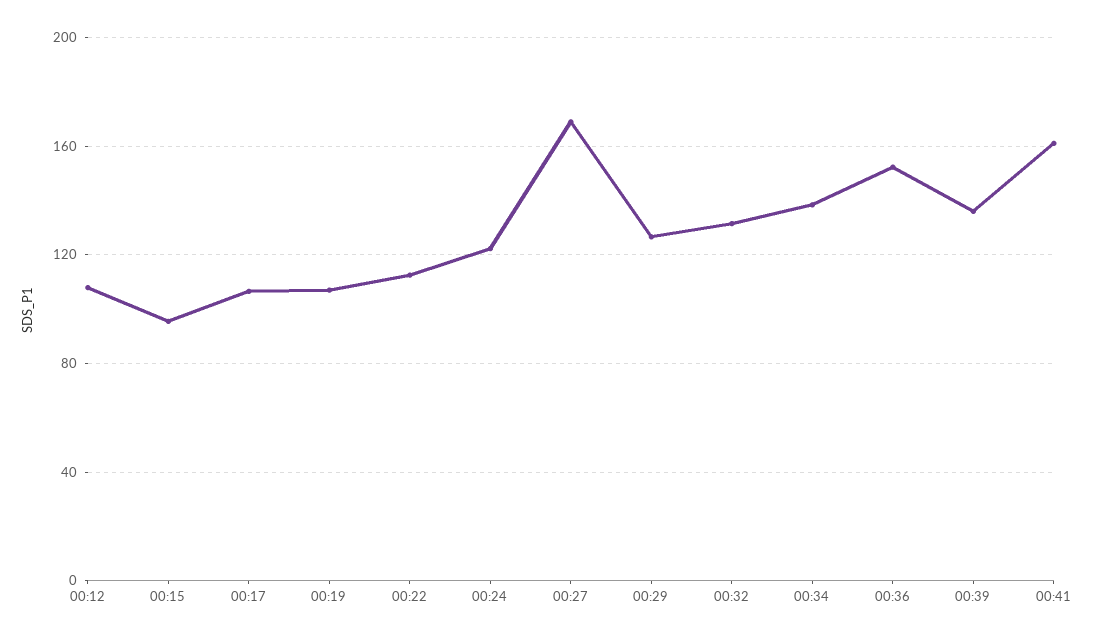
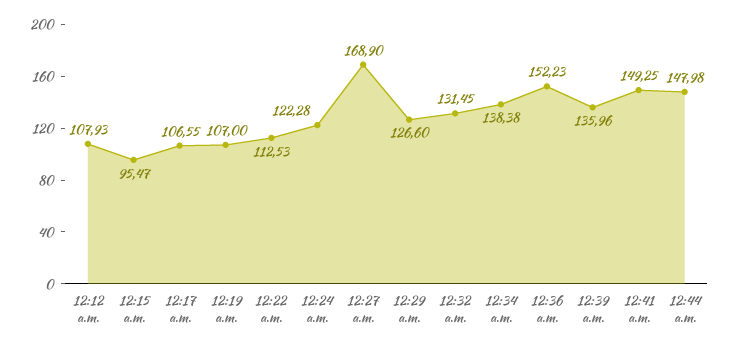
00:41: 160 -> 149.25
12:44 a.m.: none -> 147.98

